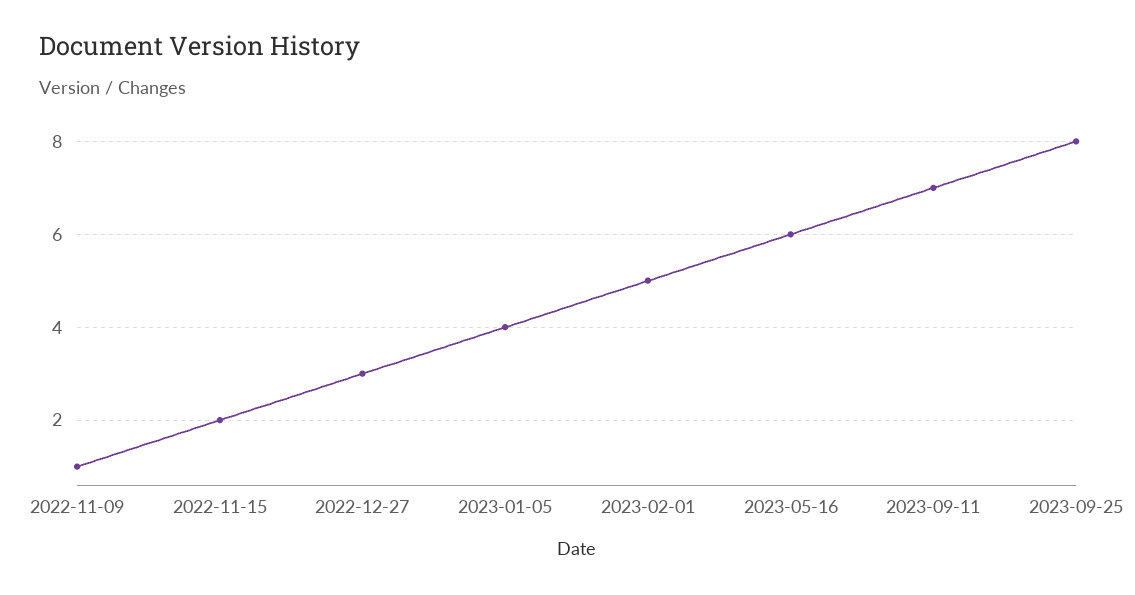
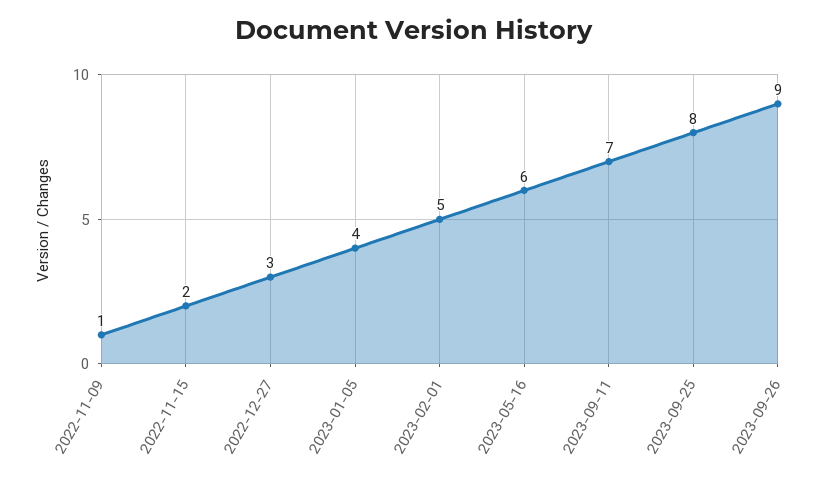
2023-09-26: none -> 9

